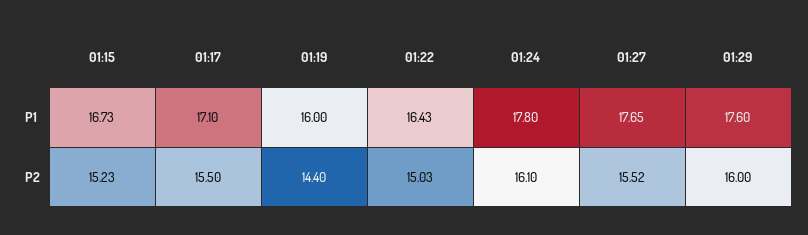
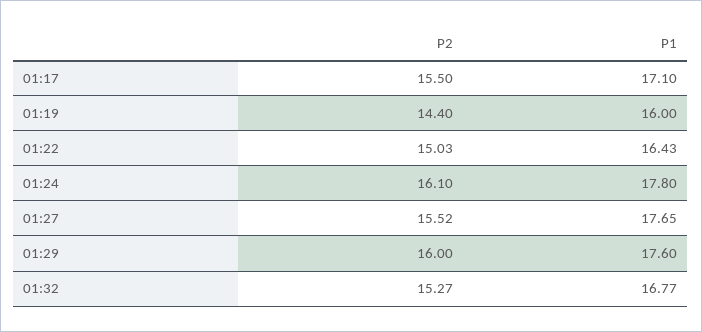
01:15, P1: 16.73 -> none
01:15, P2: 15.23 -> none
01:32, P2: none -> 15.27
01:32, P1: none -> 16.77

